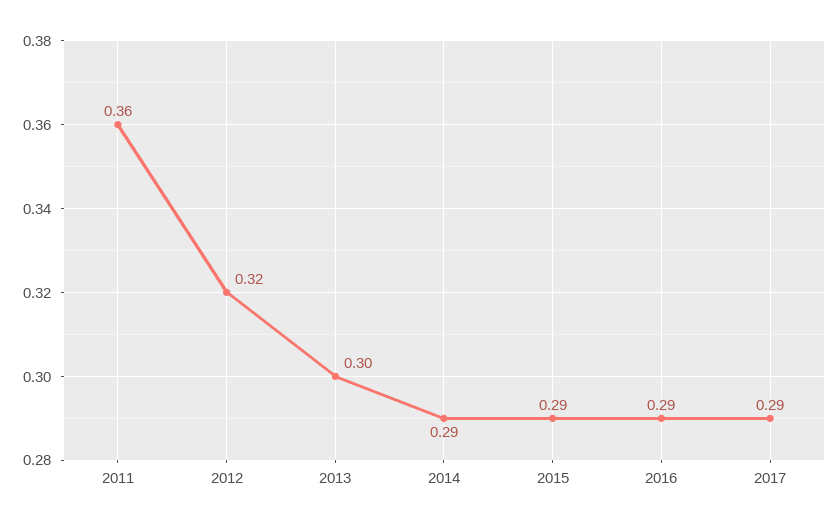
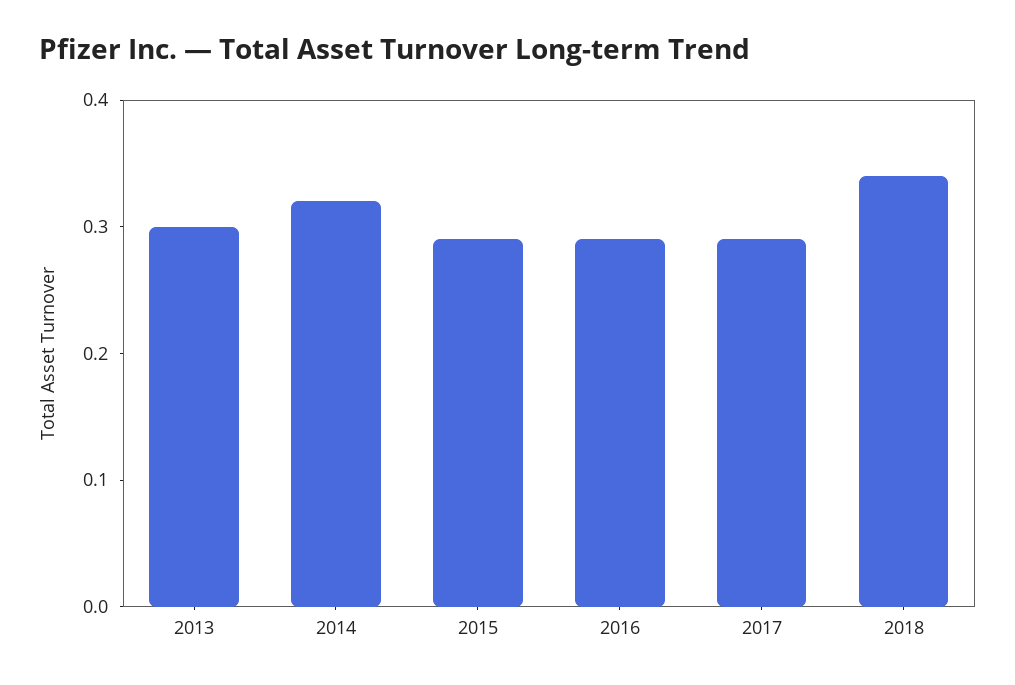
2011: 0.36 -> none
2012: 0.32 -> none
2014: 0.29 -> 0.32
2018: none -> 0.34

